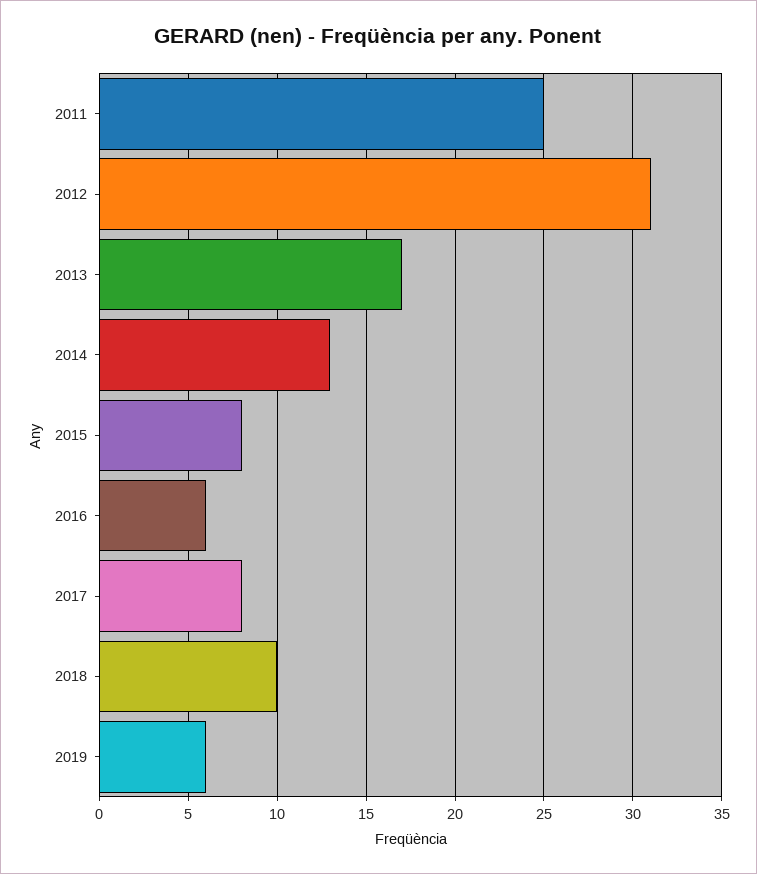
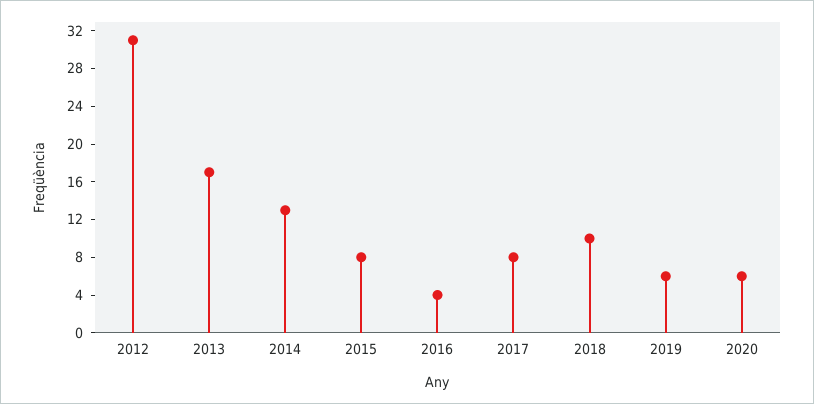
2011: 25 -> none
2016: 6 -> 4
2020: none -> 6

